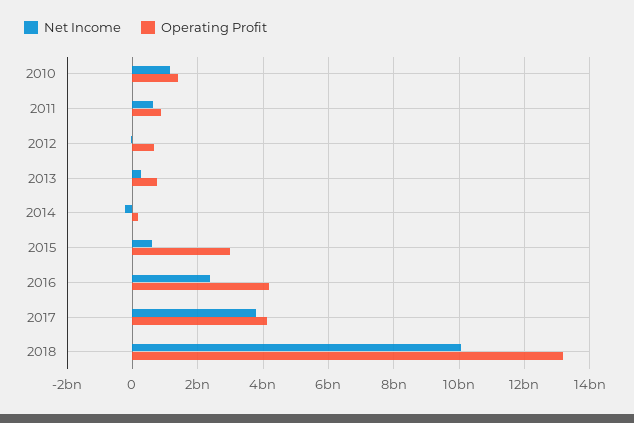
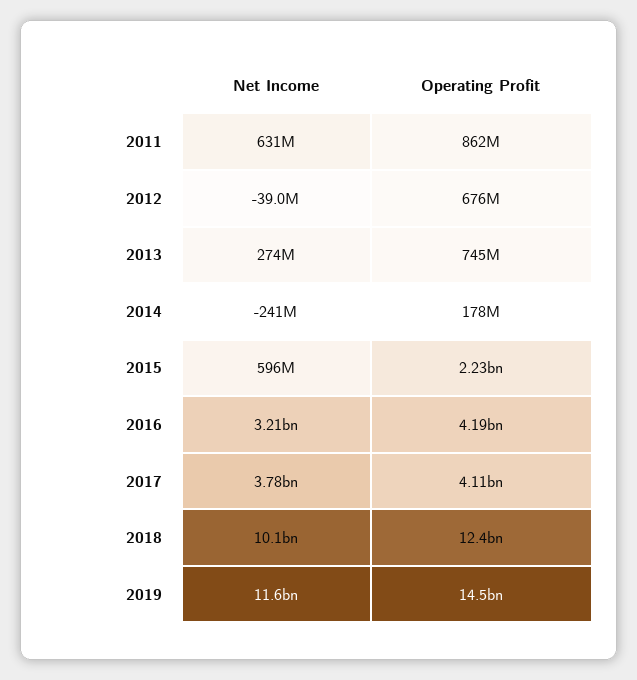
Net Income, 2010: 1200000000 -> none
Operating Profit, 2010: 1400000000 -> none
Operating Profit, 2015: 3000000000 -> 2230000000
Net Income, 2016: 2400000000 -> 3210000000
Operating Profit, 2018: 13200000000 -> 12400000000
Net Income, 2019: none -> 11600000000
Operating Profit, 2019: none -> 14500000000

